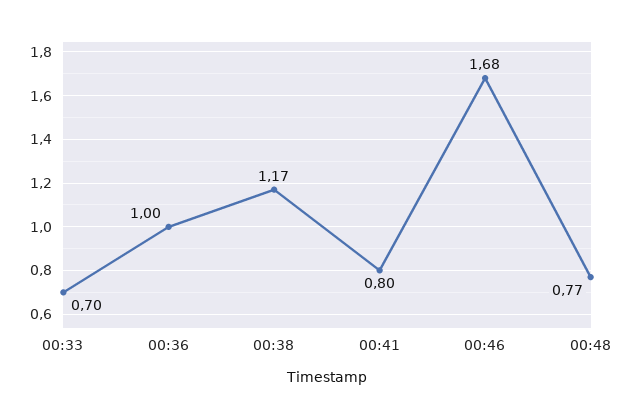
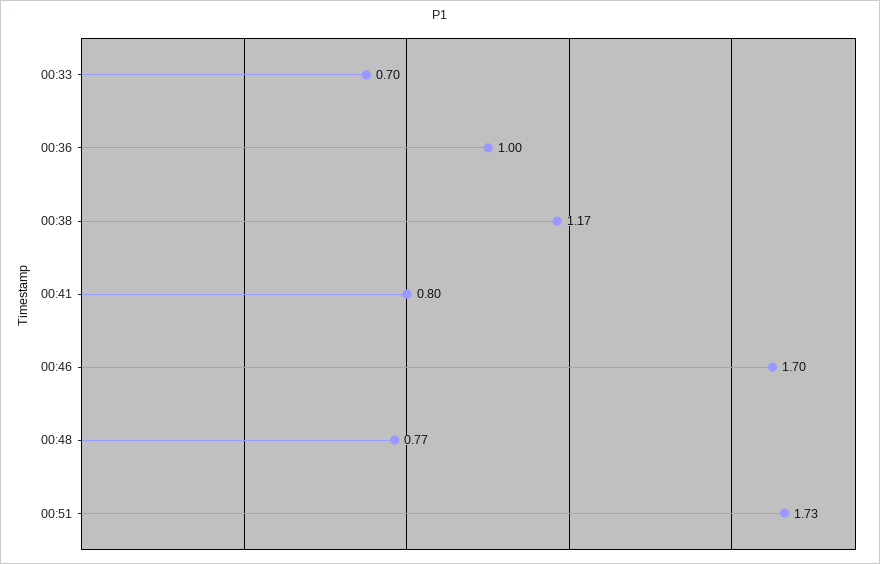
00:46: 1.68 -> 1.7
00:51: none -> 1.73

